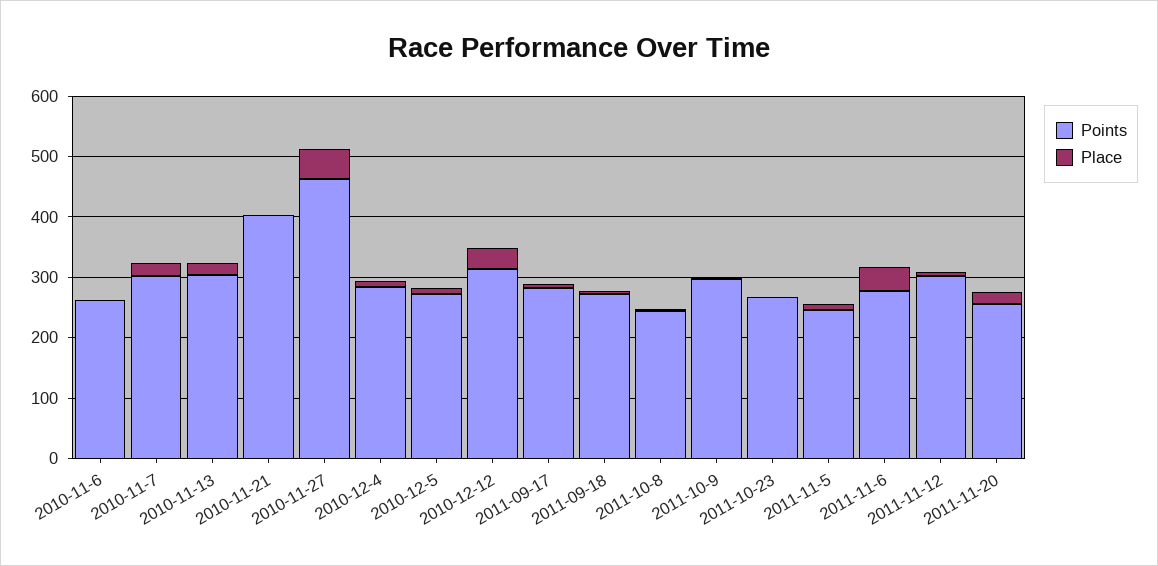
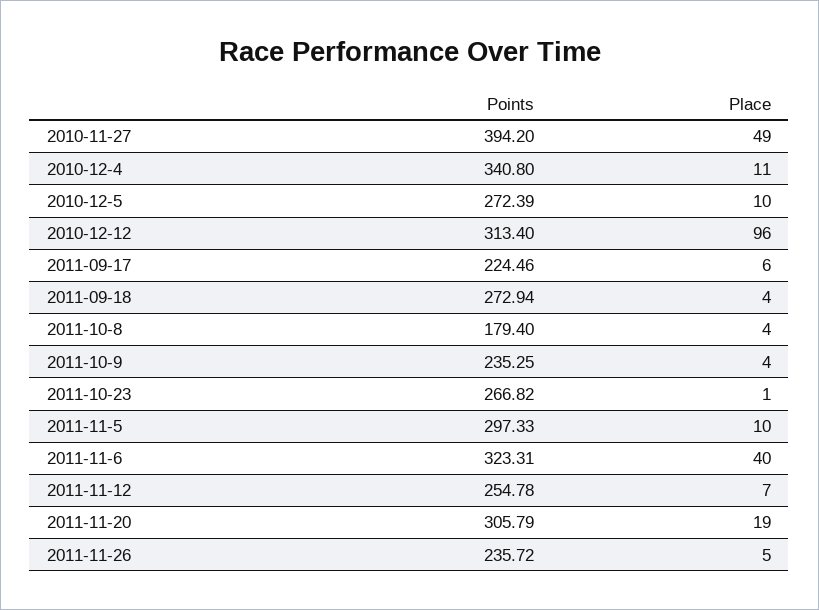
Points, 2010-11-6: 260 -> none
Place, 2010-11-6: 0 -> none
Points, 2010-11-7: 300 -> none
Place, 2010-11-7: 20 -> none
Points, 2010-11-13: 300 -> none
Place, 2010-11-13: 20 -> none
Points, 2010-11-21: 400 -> none
Place, 2010-11-21: 0 -> none
Points, 2010-11-27: 460 -> 394.2
Points, 2010-12-4: 280 -> 340.8
Place, 2010-12-12: 40 -> 96
Points, 2011-09-17: 280 -> 224.46
Points, 2011-10-8: 240 -> 179.4
Points, 2011-10-9: 300 -> 235.25
Points, 2011-11-5: 240 -> 297.33
Points, 2011-11-6: 280 -> 323.31
Points, 2011-11-12: 300 -> 254.78
Points, 2011-11-20: 260 -> 305.79
Points, 2011-11-26: none -> 235.72
Place, 2011-11-26: none -> 5

